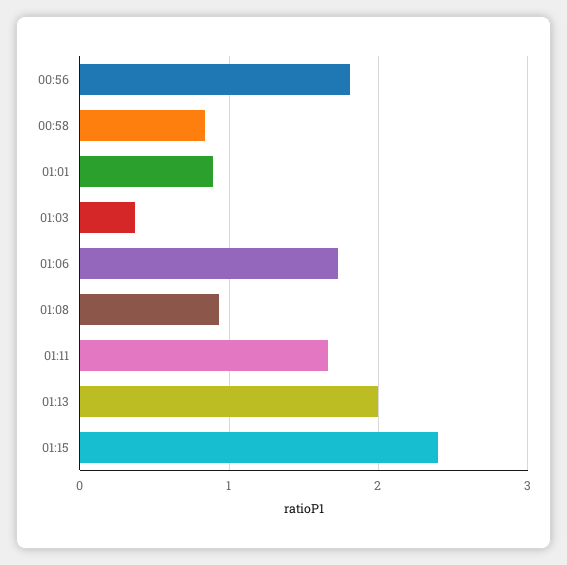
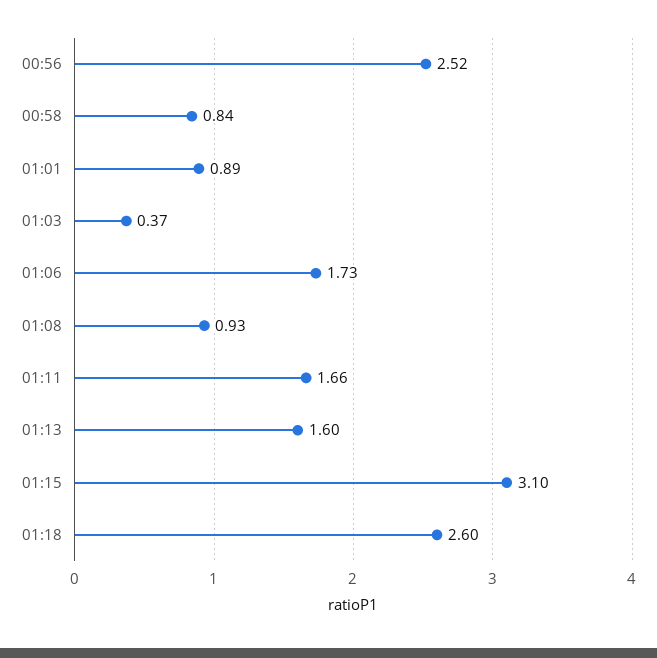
00:56: 1.8 -> 2.52
01:13: 2 -> 1.6
01:15: 2.4 -> 3.1
01:18: none -> 2.6

